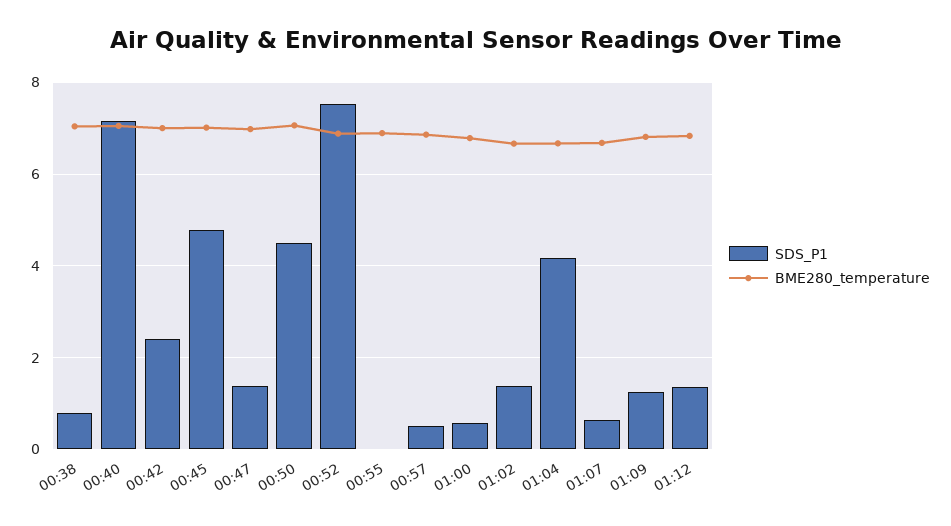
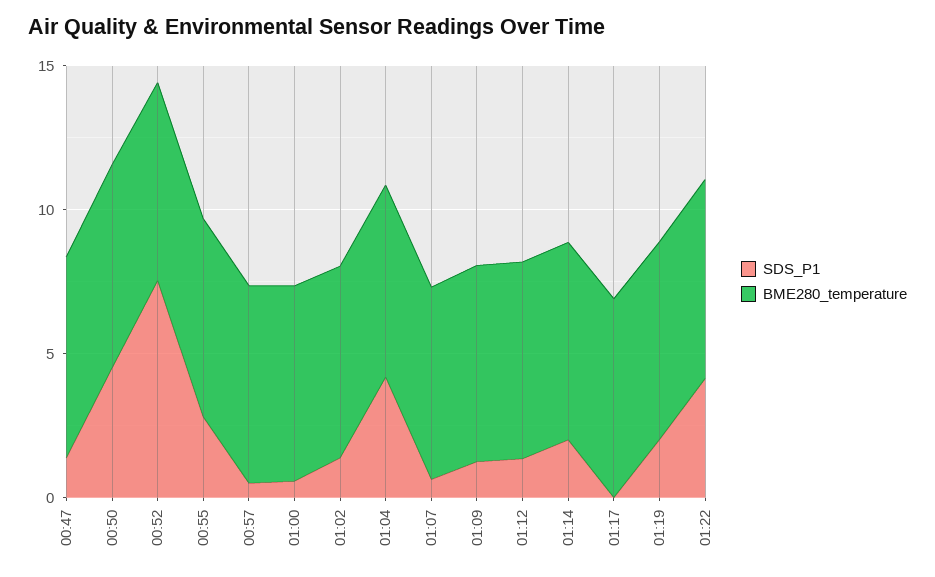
SDS_P1, 00:38: 0.8 -> none
BME280_temperature, 00:38: 7 -> none
SDS_P1, 00:40: 7.2 -> none
BME280_temperature, 00:40: 7 -> none
SDS_P1, 00:42: 2.4 -> none
BME280_temperature, 00:42: 7 -> none
SDS_P1, 00:45: 4.8 -> none
BME280_temperature, 00:45: 7 -> none
SDS_P1, 00:55: 0 -> 3
SDS_P1, 01:14: none -> 2
BME280_temperature, 01:14: none -> 7
SDS_P1, 01:17: none -> 0
BME280_temperature, 01:17: none -> 7
SDS_P1, 01:19: none -> 2
BME280_temperature, 01:19: none -> 7
SDS_P1, 01:22: none -> 4
BME280_temperature, 01:22: none -> 7

